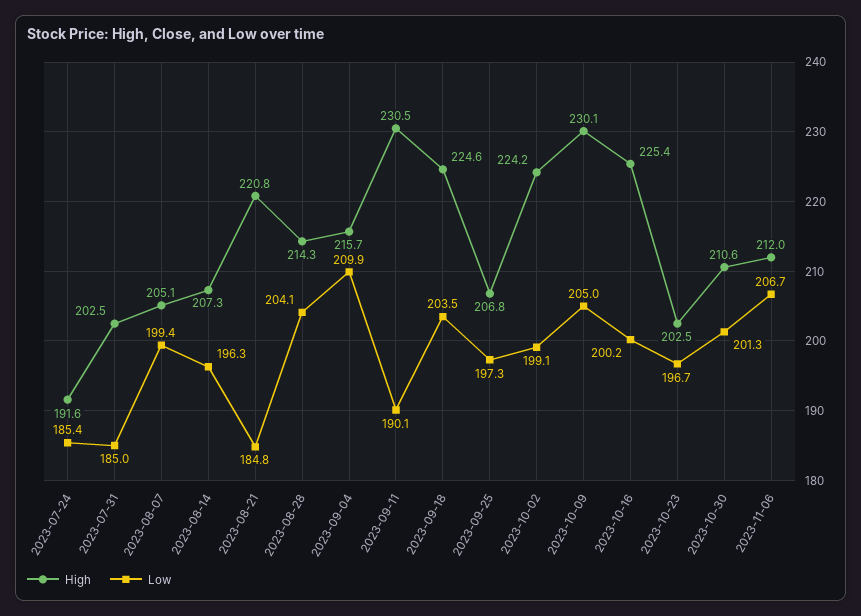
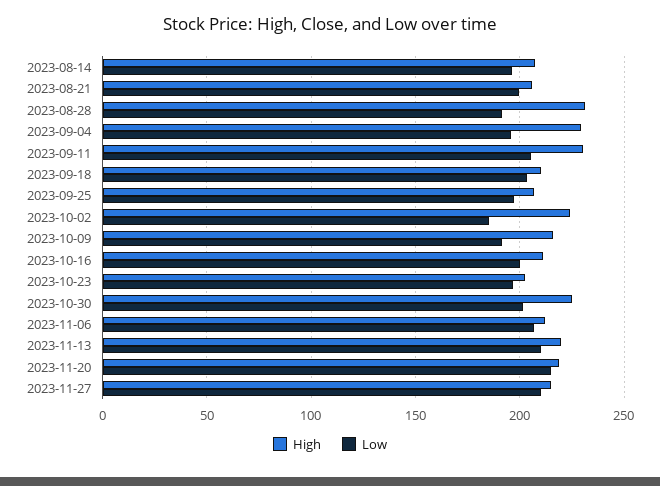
High, 2023-07-24: 191.6 -> none
Low, 2023-07-24: 185.4 -> none
High, 2023-07-31: 202.5 -> none
Low, 2023-07-31: 185 -> none
High, 2023-08-07: 205.1 -> none
Low, 2023-08-07: 199.4 -> none
High, 2023-08-21: 220.8 -> 205
Low, 2023-08-21: 184.8 -> 200
High, 2023-08-28: 214.3 -> 230
Low, 2023-08-28: 204.1 -> 190
High, 2023-09-04: 215.7 -> 230
Low, 2023-09-04: 209.9 -> 195
Low, 2023-09-11: 190.1 -> 205
High, 2023-09-18: 224.6 -> 210
Low, 2023-10-02: 199.1 -> 185
High, 2023-10-09: 230.1 -> 215
Low, 2023-10-09: 205 -> 190
High, 2023-10-16: 225.4 -> 210
High, 2023-10-30: 210.6 -> 225
High, 2023-11-13: none -> 220
Low, 2023-11-13: none -> 210
High, 2023-11-20: none -> 220
Low, 2023-11-20: none -> 215
High, 2023-11-27: none -> 215
Low, 2023-11-27: none -> 210

